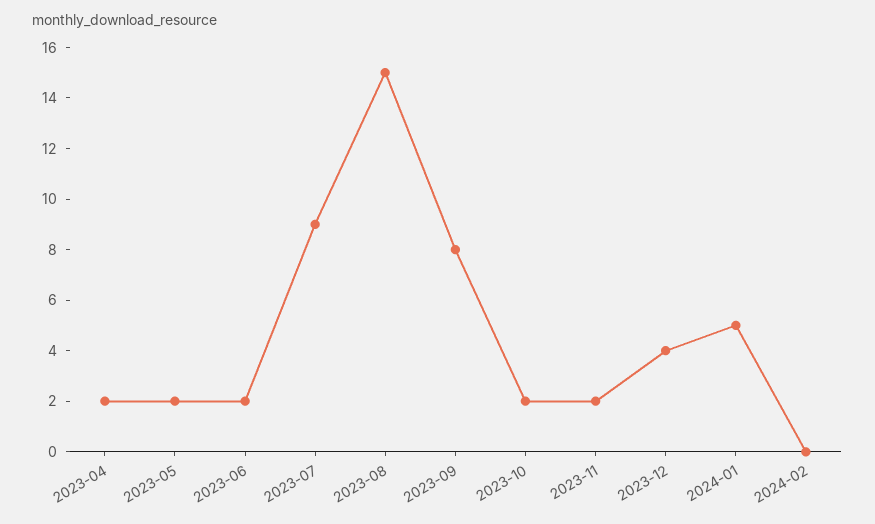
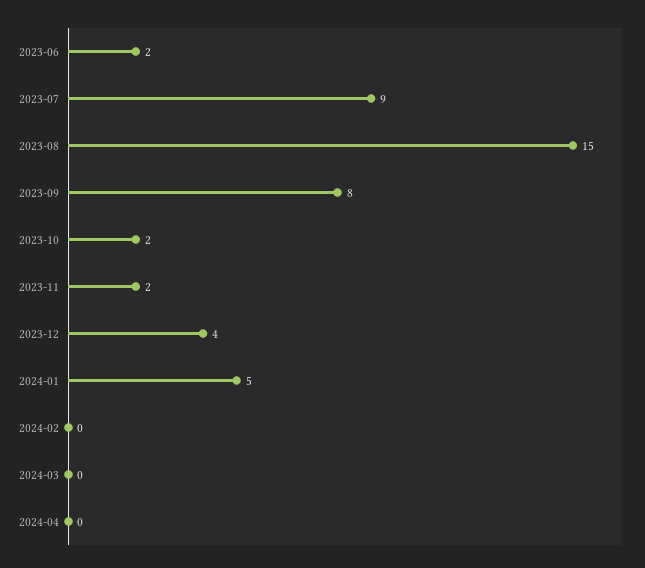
2023-04: 2 -> none
2023-05: 2 -> none
2024-03: none -> 0
2024-04: none -> 0

